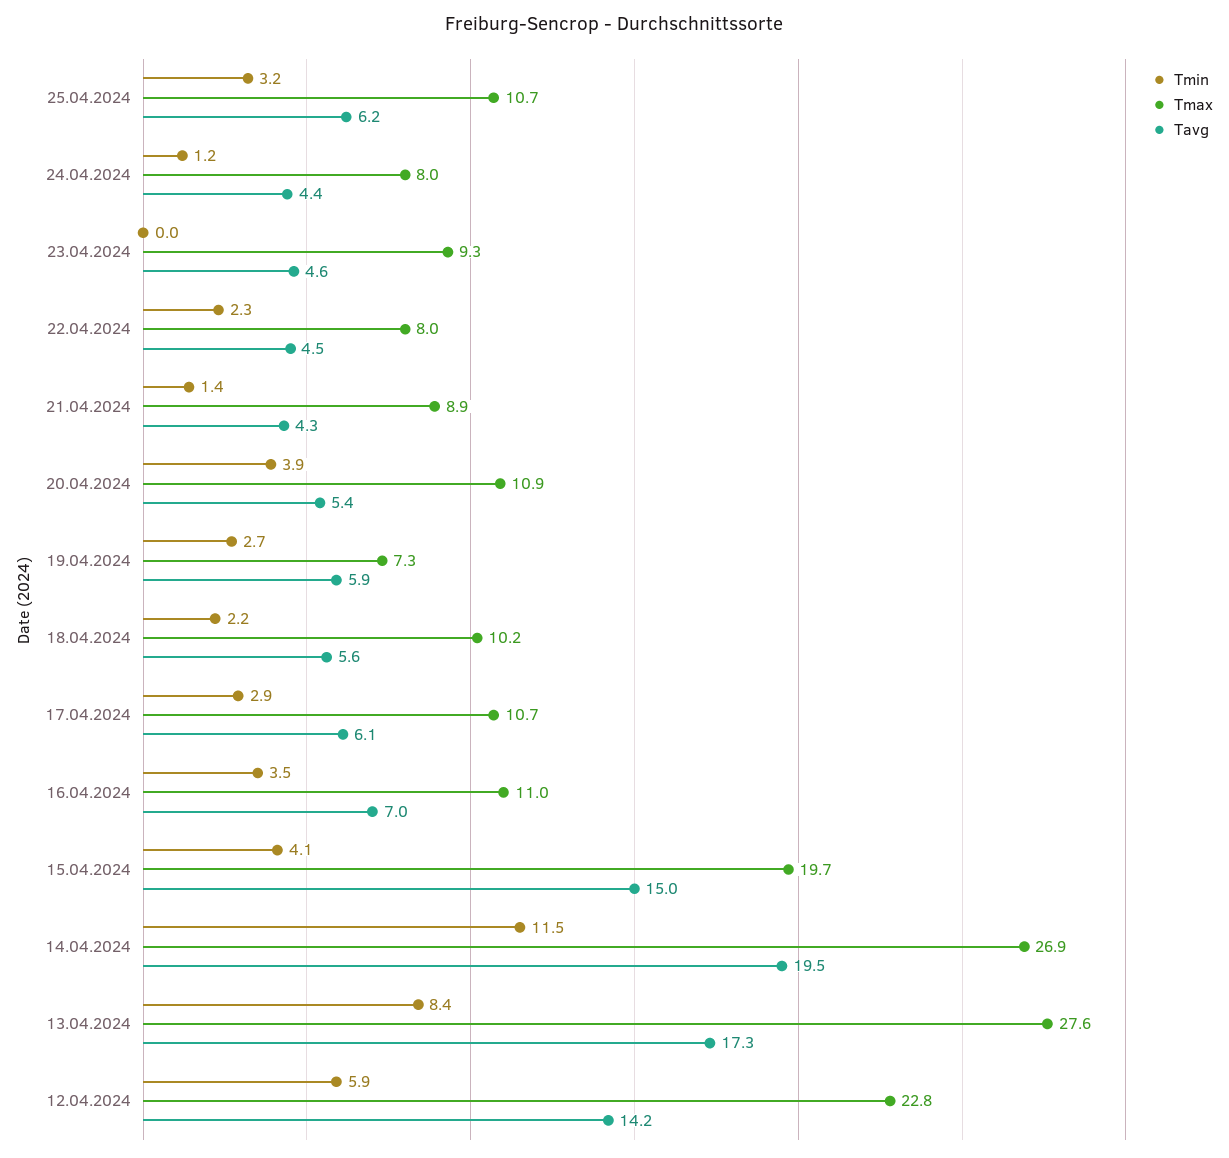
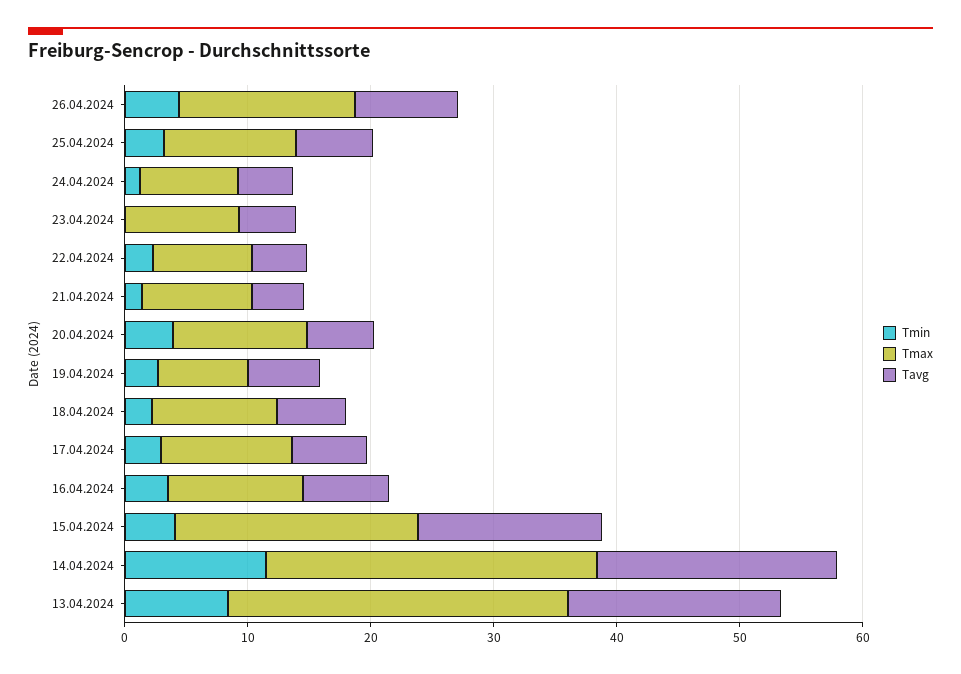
Tmin, 12.04.2024: 5.9 -> none
Tmax, 12.04.2024: 22.8 -> none
Tavg, 12.04.2024: 14.2 -> none
Tmin, 26.04.2024: none -> 4
Tmax, 26.04.2024: none -> 14
Tavg, 26.04.2024: none -> 8

